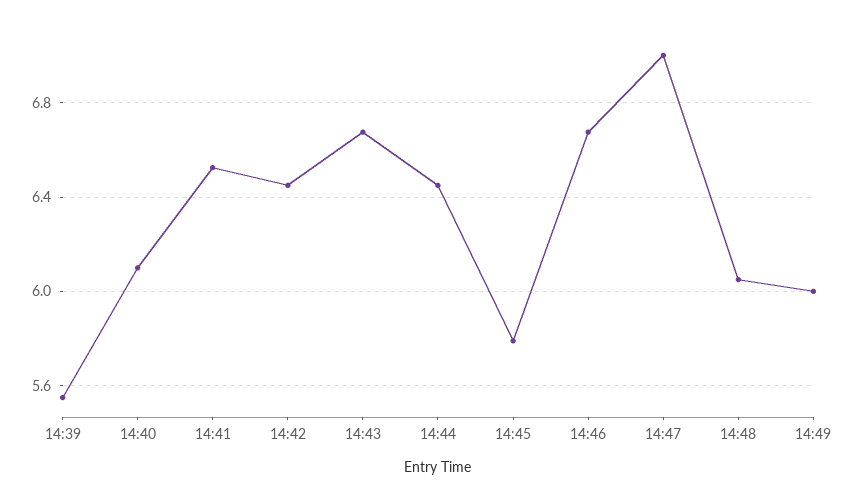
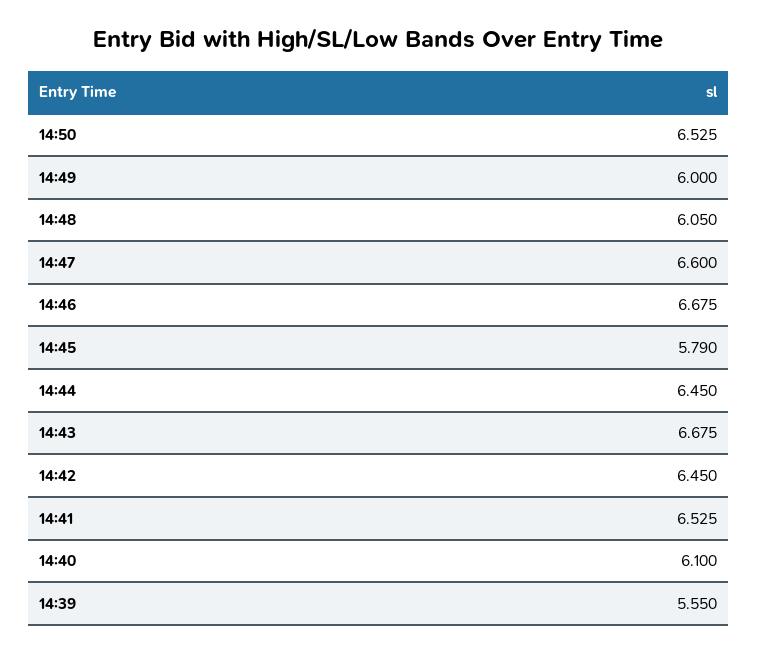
14:47: 7 -> 6.6
14:50: none -> 6.525

